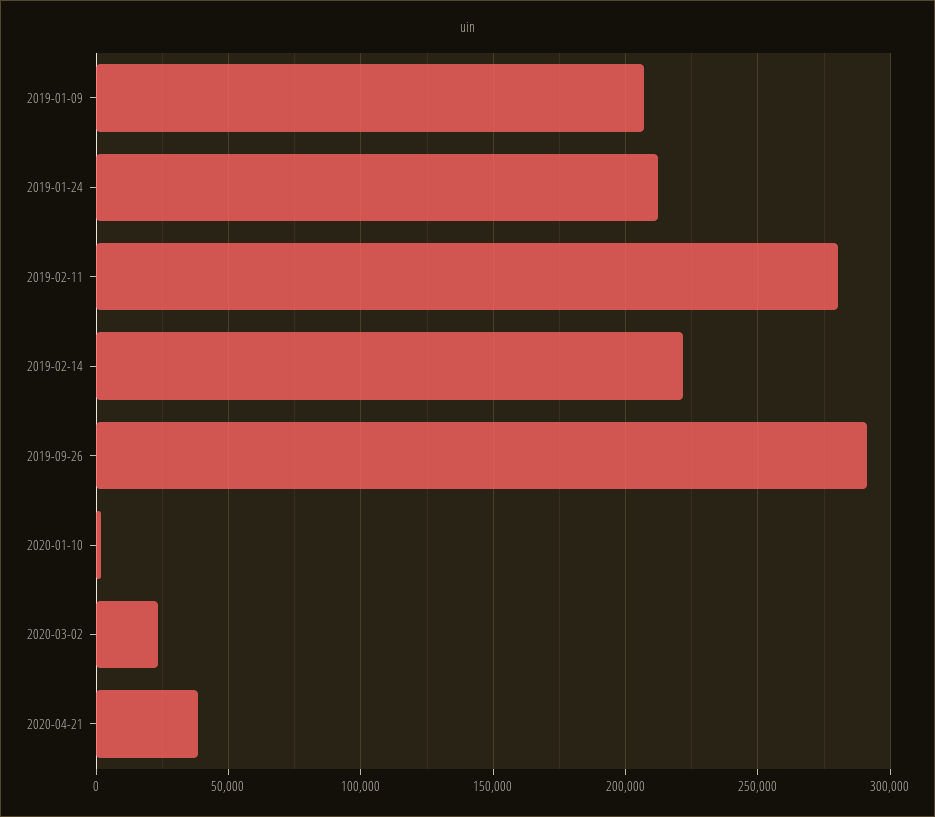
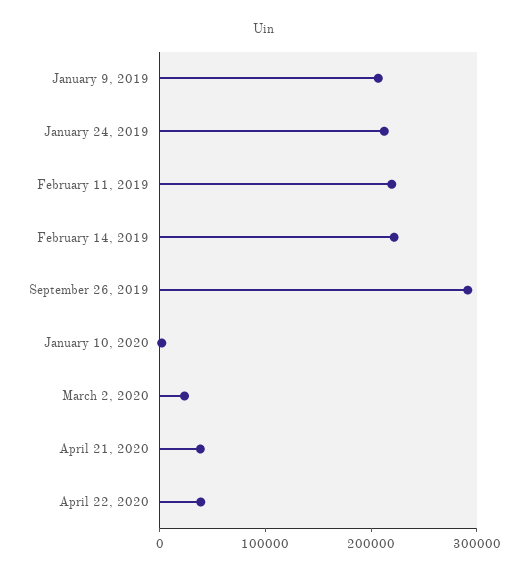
2019-02-11: 280000 -> 220000
April 22, 2020: none -> 40000

